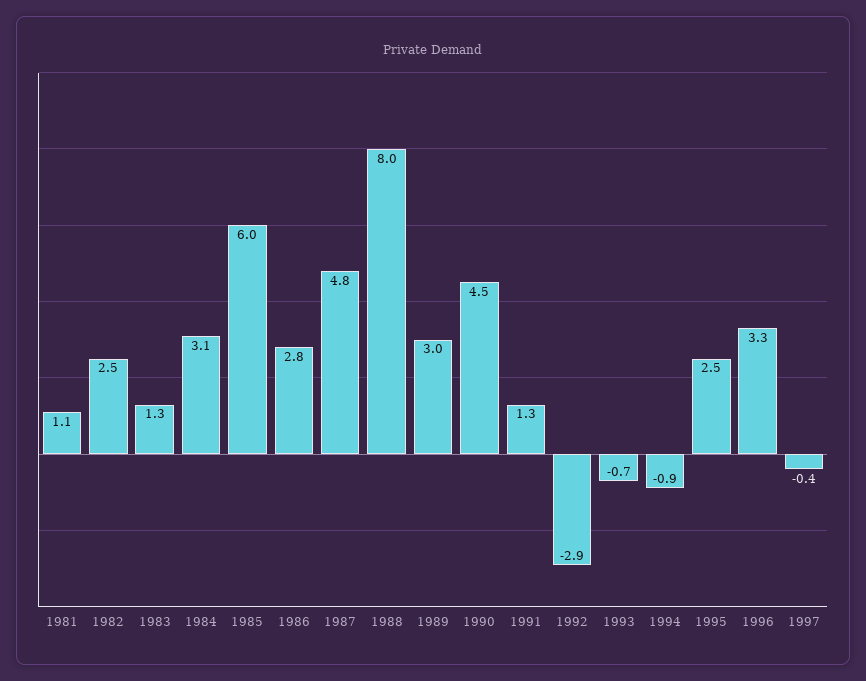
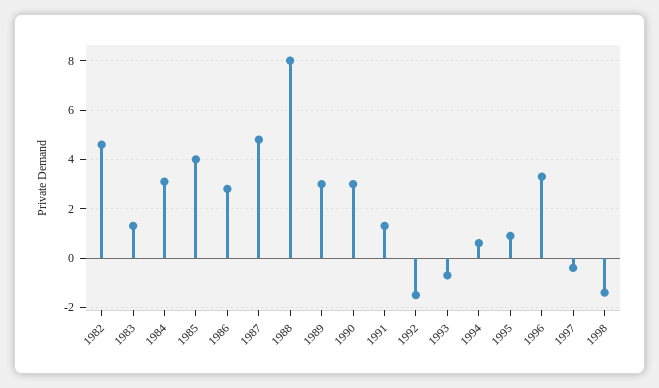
1981: 1.1 -> none
1982: 2.5 -> 4.5
1985: 6 -> 4
1990: 4.5 -> 3
1992: -2.9 -> -1.5
1994: -0.9 -> 0.5
1995: 2.5 -> 1
1998: none -> -1.5

